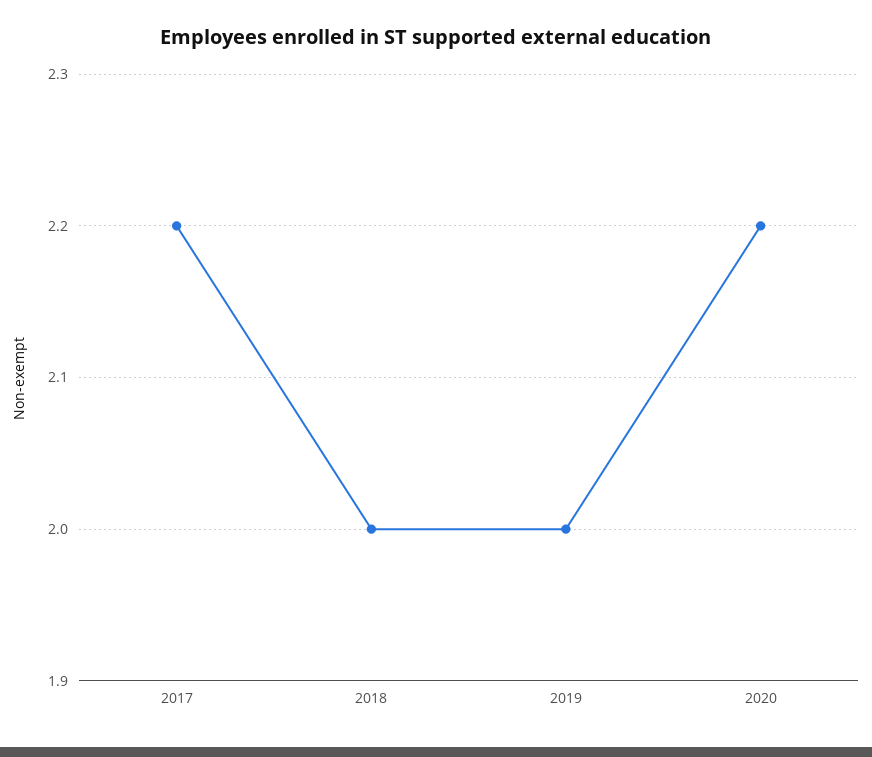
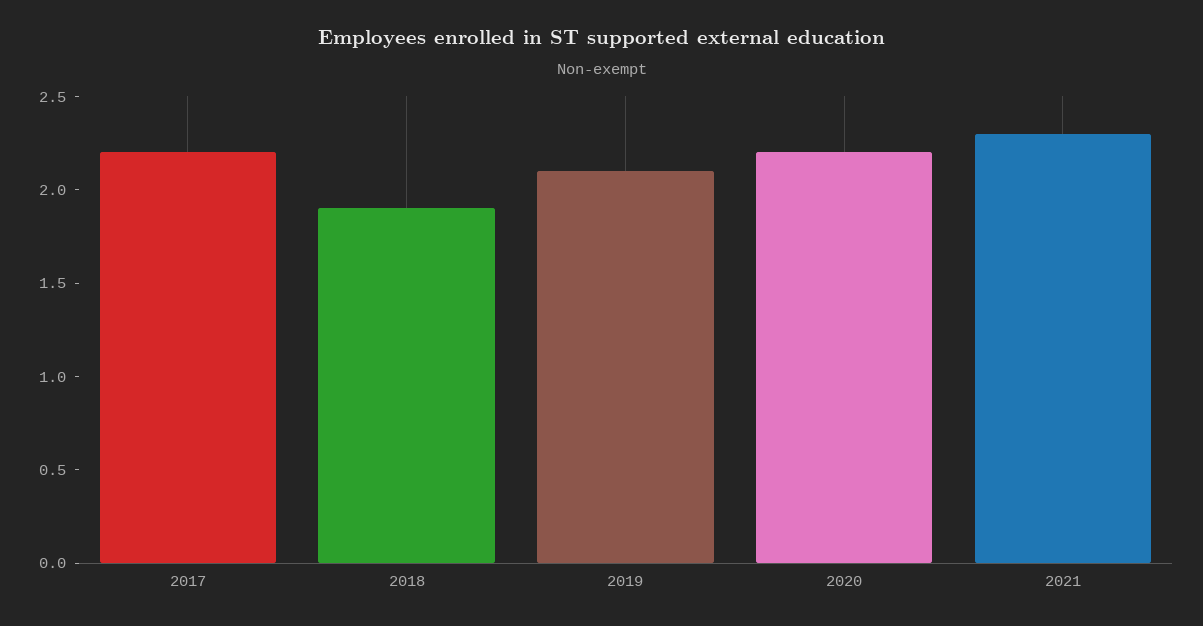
2018: 2 -> 1.9
2019: 2 -> 2.1
2021: none -> 2.3

